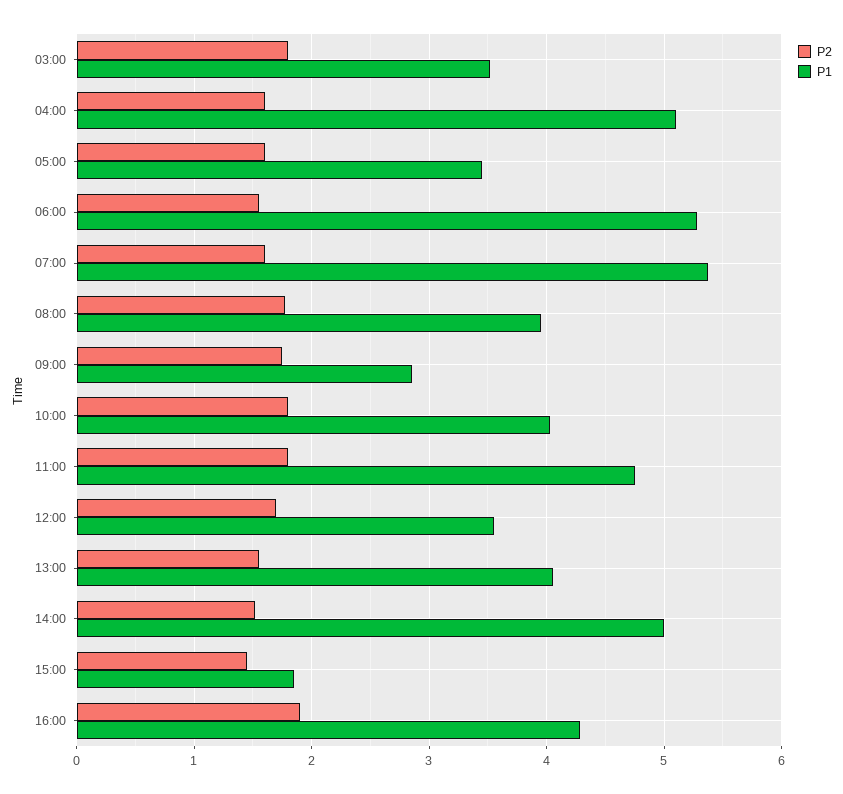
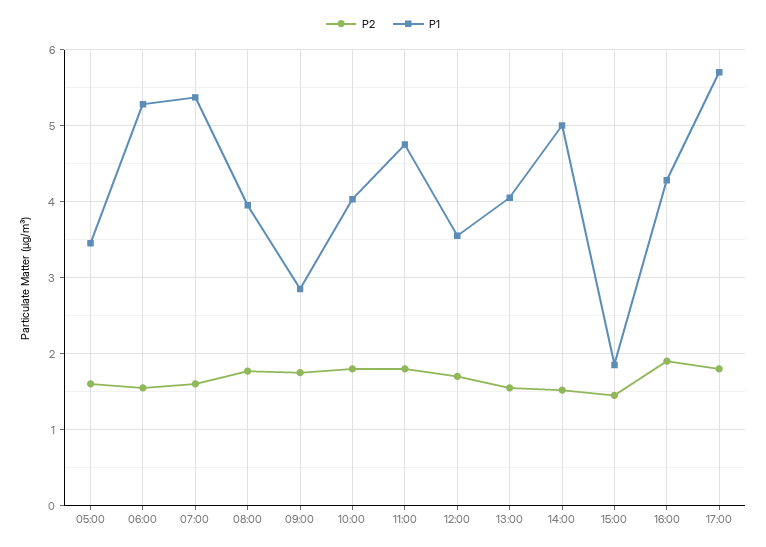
P2, 03:00: 1.8 -> none
P1, 03:00: 3.5 -> none
P2, 04:00: 1.6 -> none
P1, 04:00: 5.1 -> none
P2, 17:00: none -> 1.8
P1, 17:00: none -> 5.7

